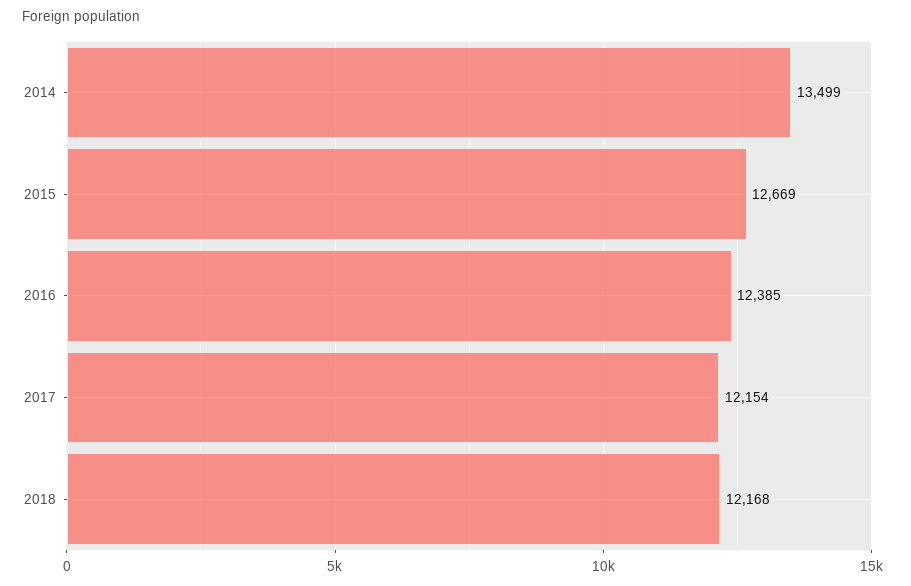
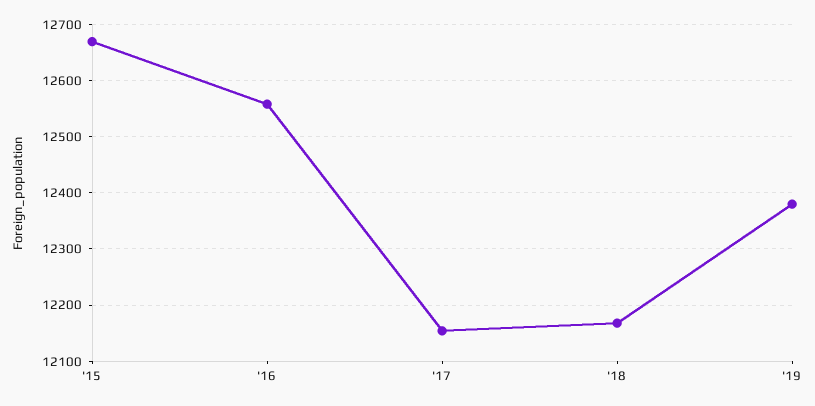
2014: 13499 -> none
2016: 12385 -> 12560
'19: none -> 12380

